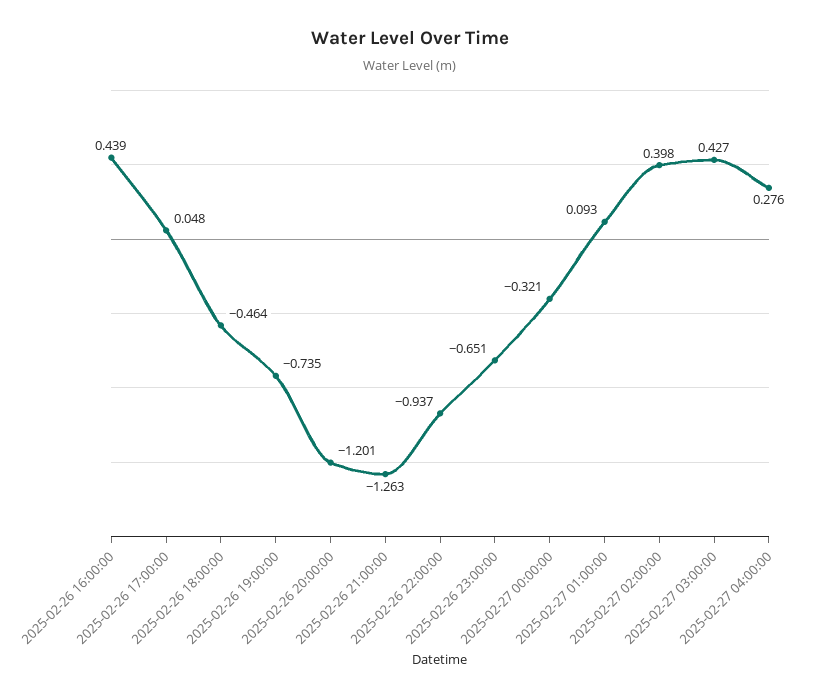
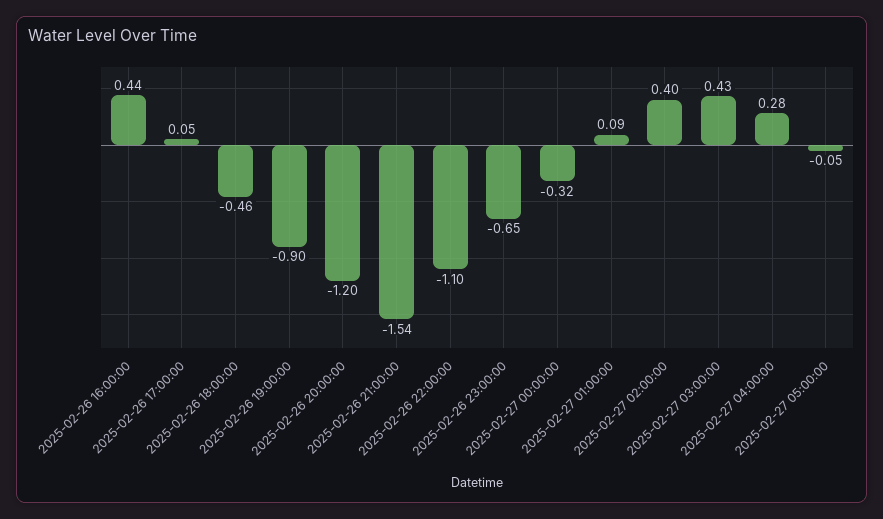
2025-02-26 19:00:00: -0.735 -> -0.9
2025-02-26 21:00:00: -1.263 -> -1.54
2025-02-26 22:00:00: -0.937 -> -1.1
2025-02-27 05:00:00: none -> -0.05

